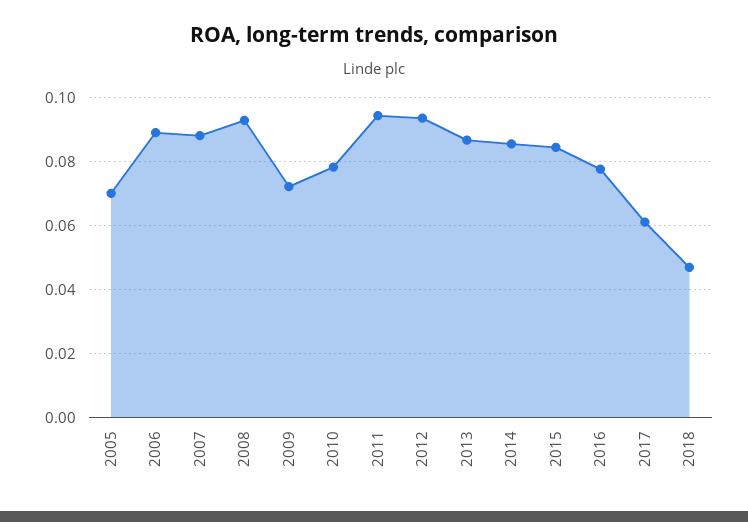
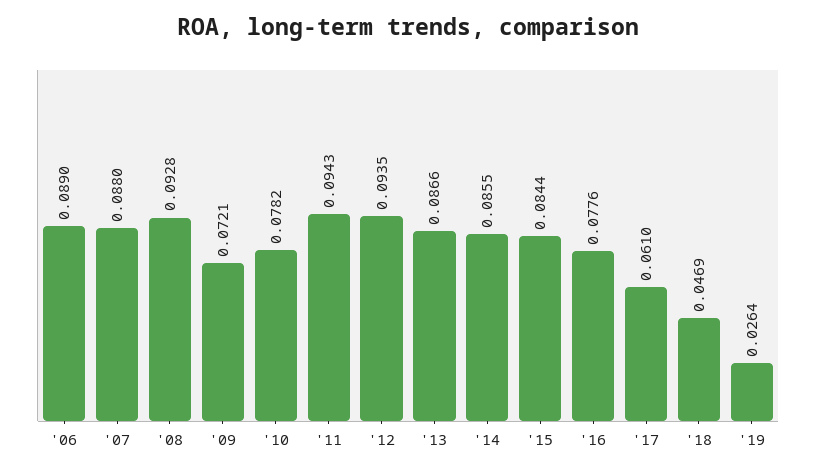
2005: 0.07 -> none
'19: none -> 0.0264

